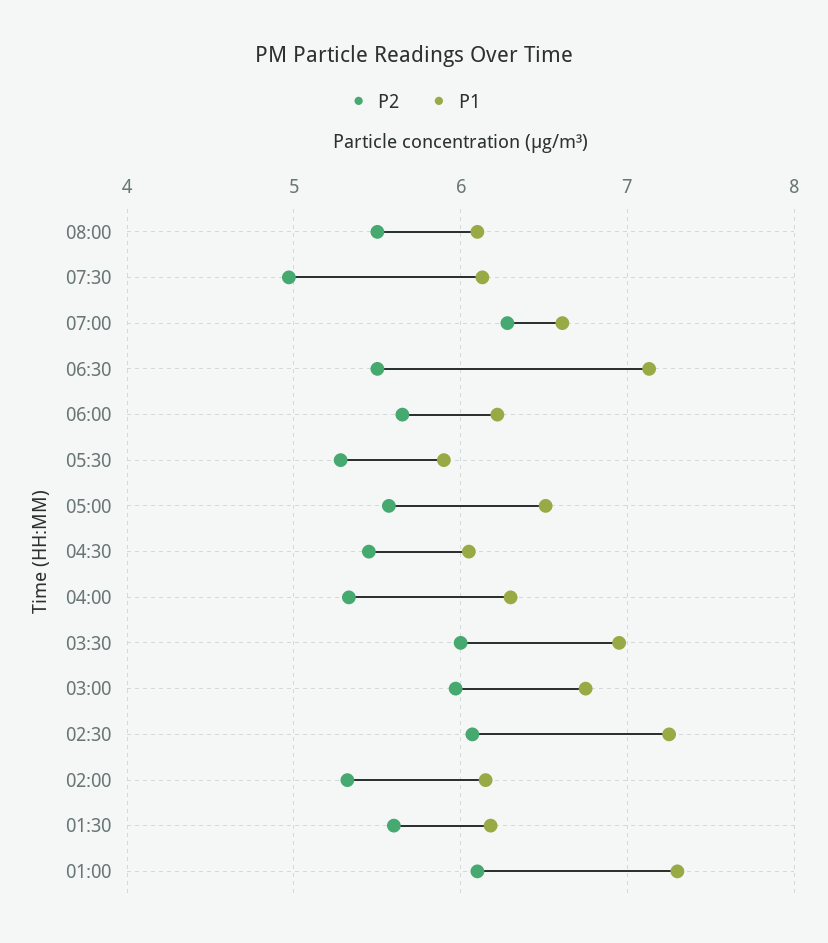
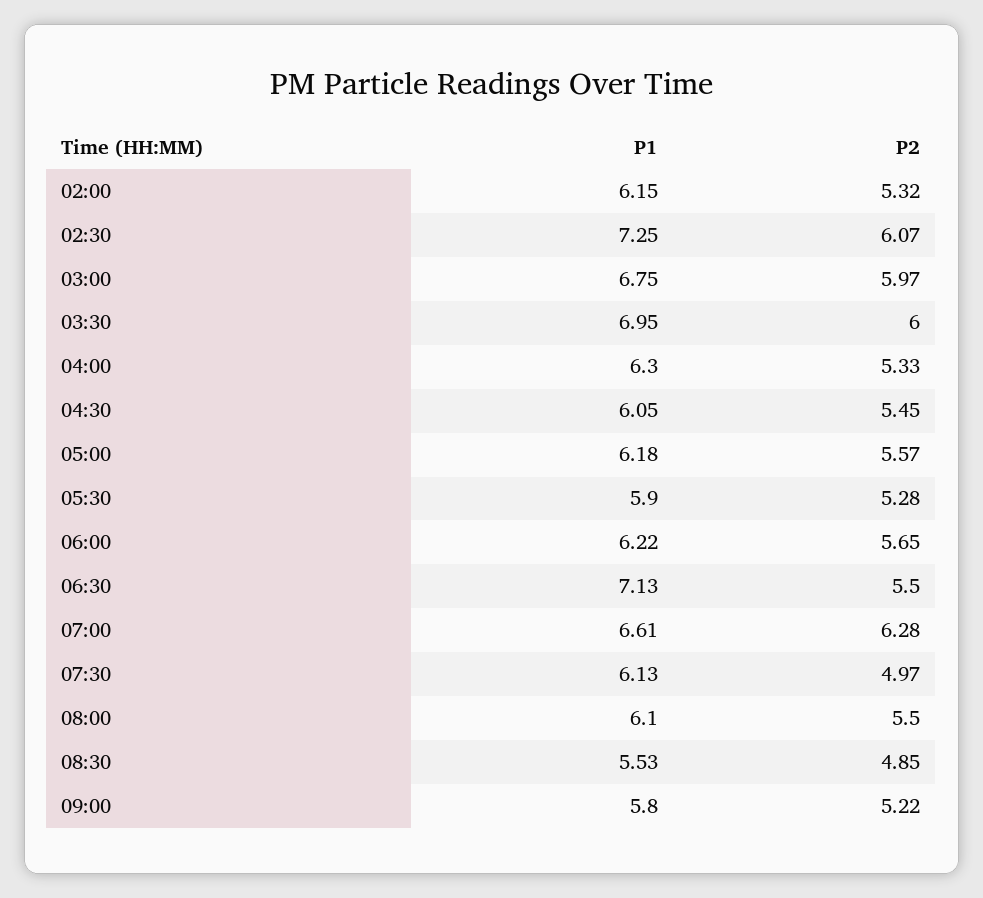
P1, 05:00: 6.5 -> 6.18
P2, 01:30: 5.6 -> none
P1, 01:30: 6.2 -> none
P2, 01:00: 6.1 -> none
P1, 01:00: 7.3 -> none
P1, 08:30: none -> 5.53
P2, 08:30: none -> 4.85
P1, 09:00: none -> 5.8
P2, 09:00: none -> 5.22

